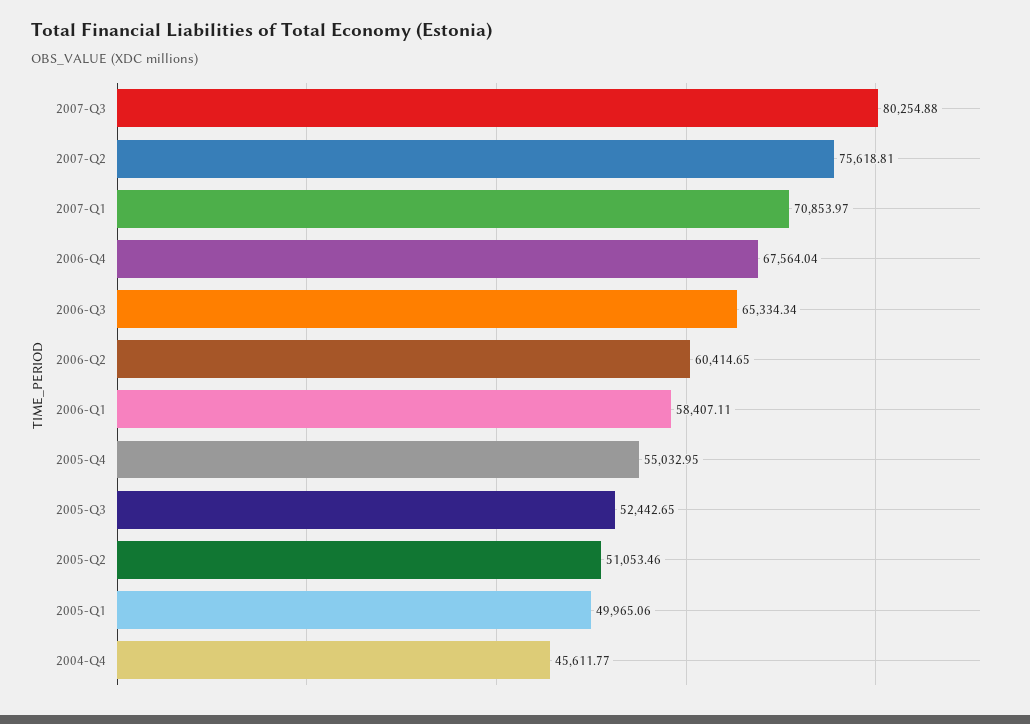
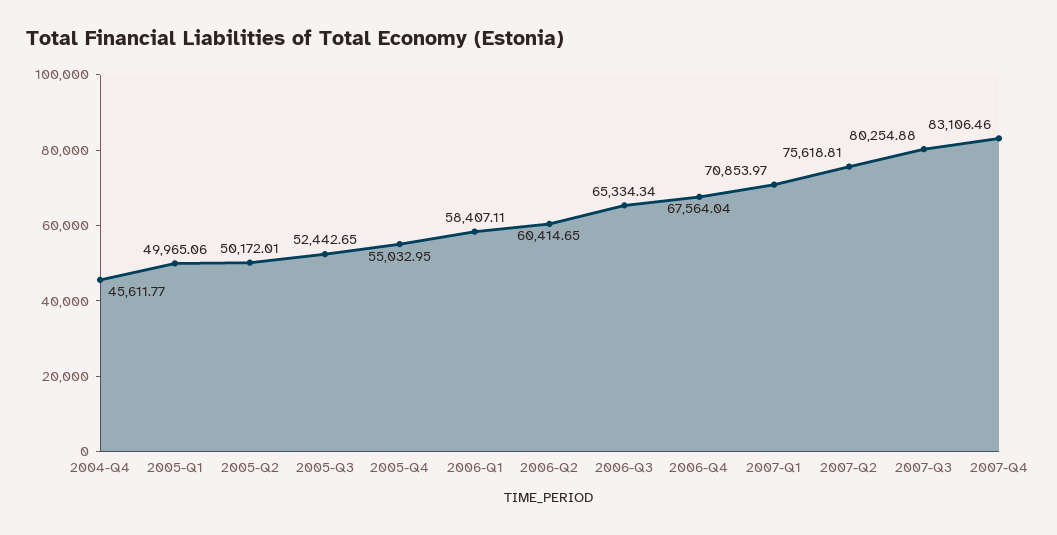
2005-Q2: 51053.46 -> 50172.01
2007-Q4: none -> 83106.46

